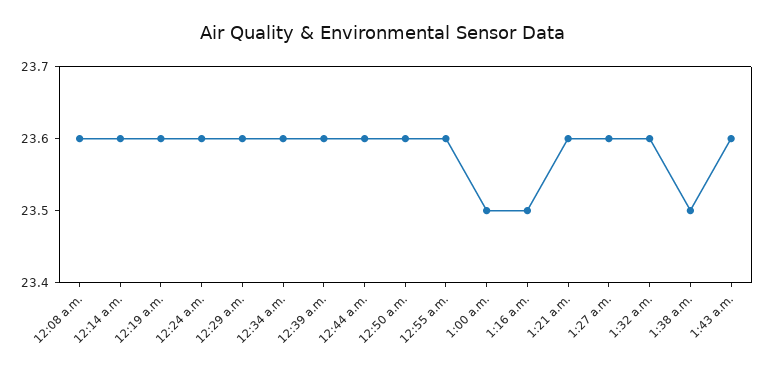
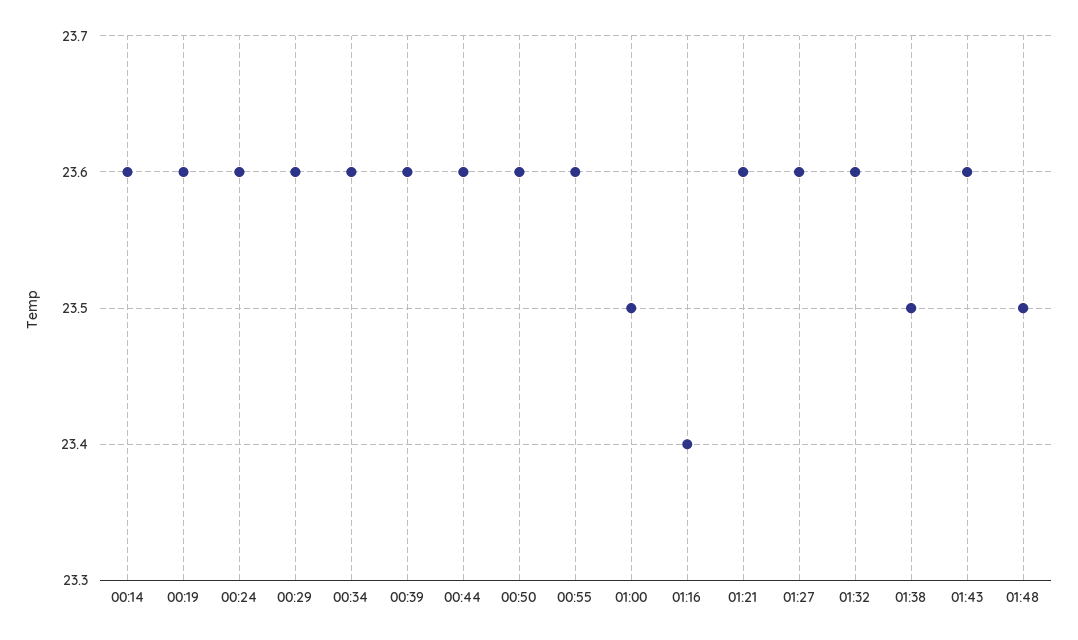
12:08 a.m.: 23.6 -> none
1:16 a.m.: 23.5 -> 23.4
01:48: none -> 23.5

